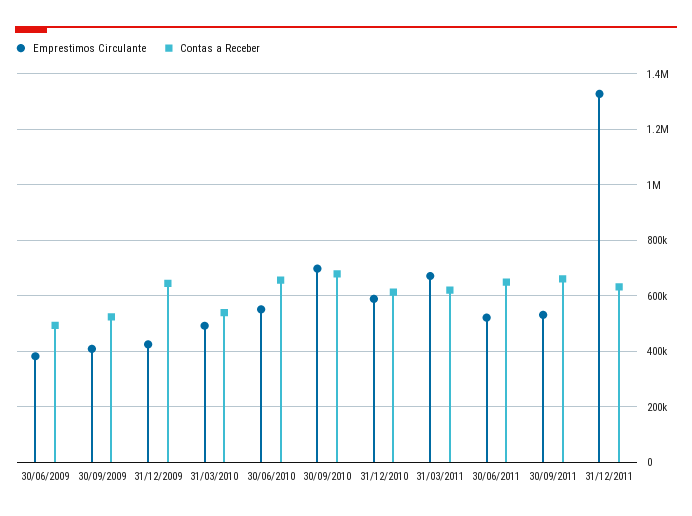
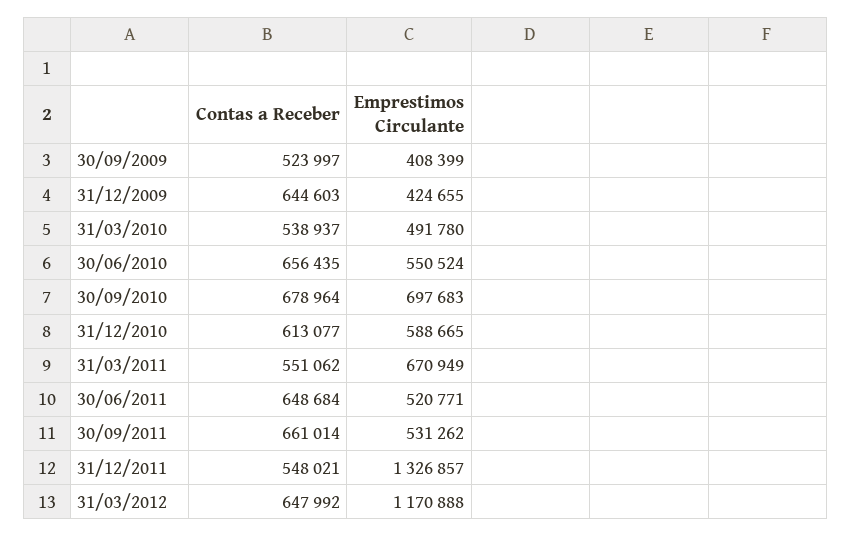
Emprestimos Circulante, 30/06/2009: 375000 -> none
Contas a Receber, 30/06/2009: 500000 -> none
Contas a Receber, 31/03/2011: 625000 -> 551062
Contas a Receber, 31/12/2011: 625000 -> 548021
Contas a Receber, 31/03/2012: none -> 647992
Emprestimos Circulante, 31/03/2012: none -> 1170888

